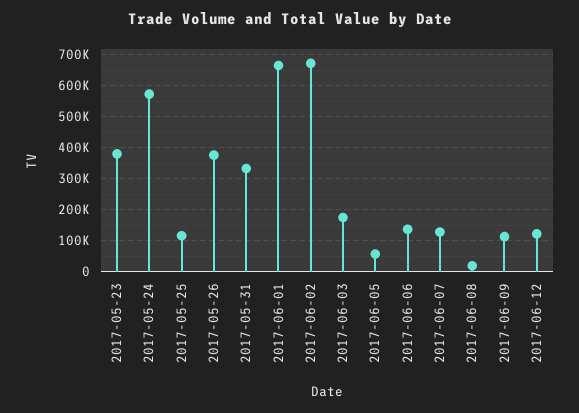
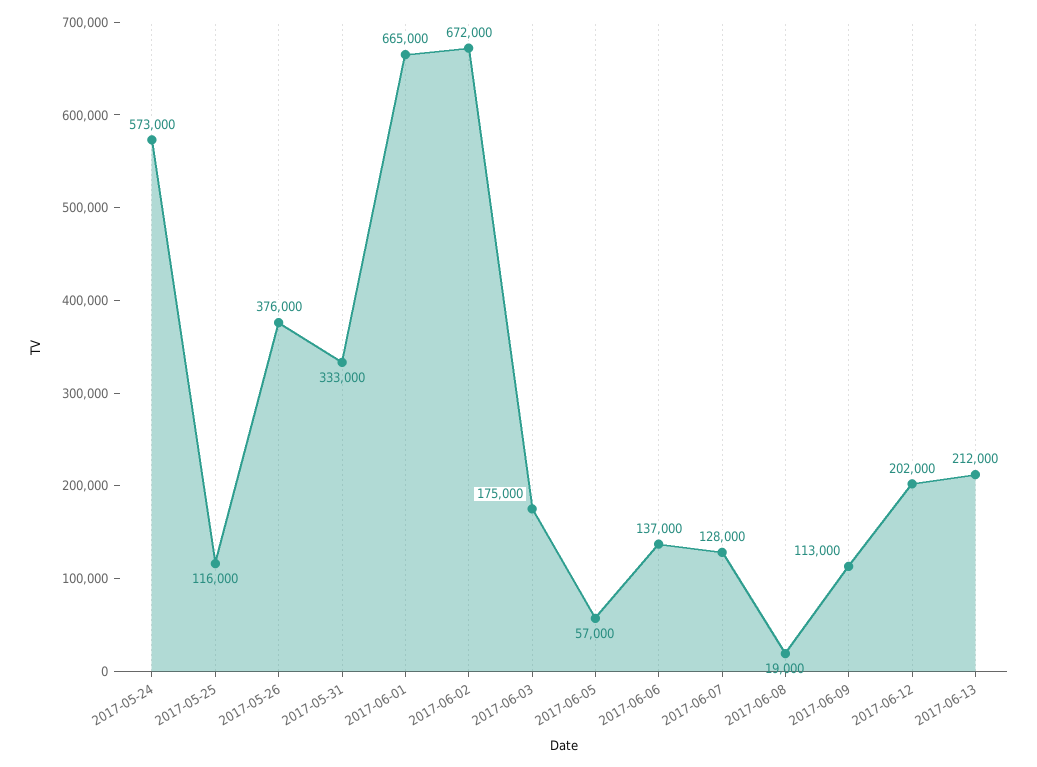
2017-05-23: 380000 -> none
2017-06-12: 120000 -> 202000
2017-06-13: none -> 212000

